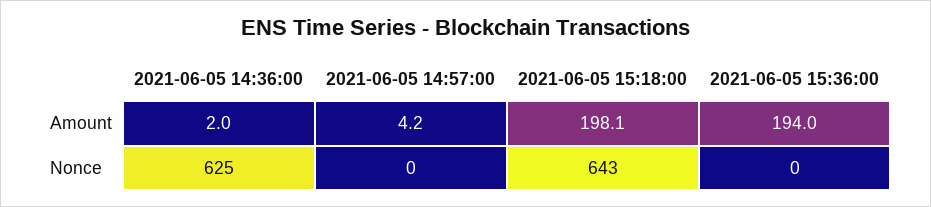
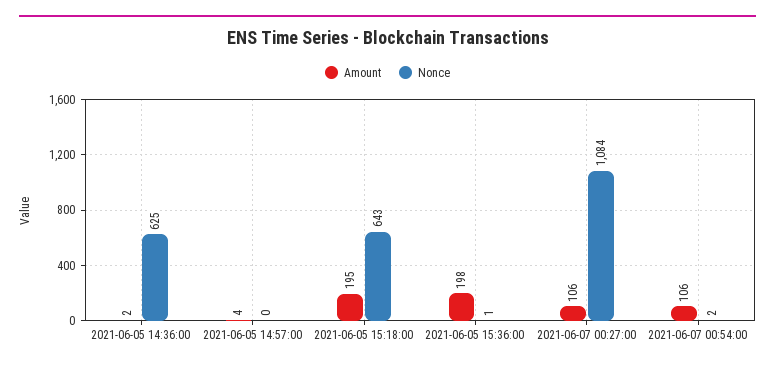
Amount, 2021-06-05 15:18:00: 198.1 -> 195
Amount, 2021-06-05 15:36:00: 194 -> 198
Nonce, 2021-06-05 15:36:00: 0 -> 1
Amount, 2021-06-07 00:27:00: none -> 106
Nonce, 2021-06-07 00:27:00: none -> 1084
Amount, 2021-06-07 00:54:00: none -> 106
Nonce, 2021-06-07 00:54:00: none -> 2

